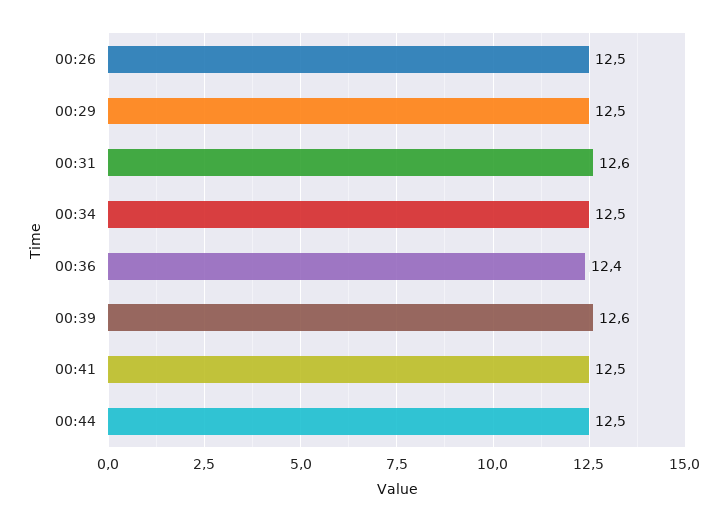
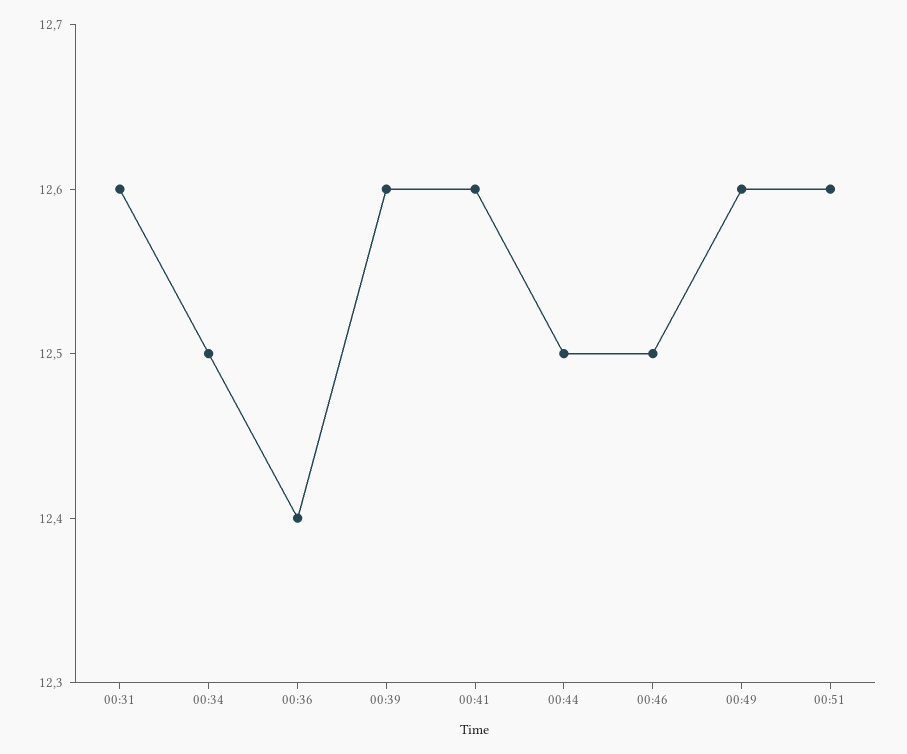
00:26: 12.5 -> none
00:29: 12.5 -> none
00:41: 12.5 -> 12.6
00:46: none -> 12.5
00:49: none -> 12.6
00:51: none -> 12.6

